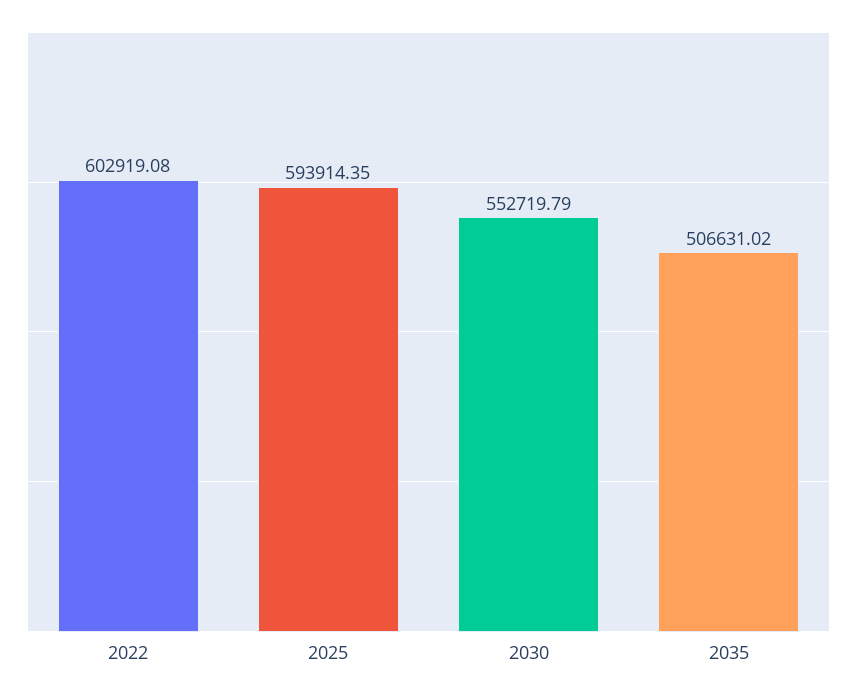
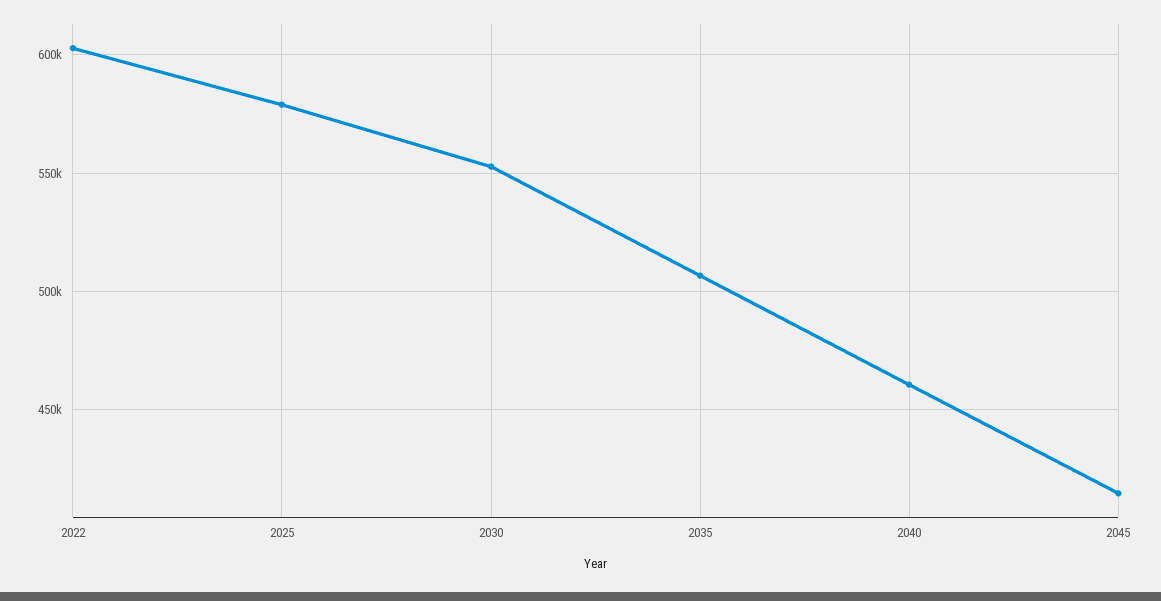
2025: 593914.35 -> 580000
2040: none -> 460000
2045: none -> 415000

